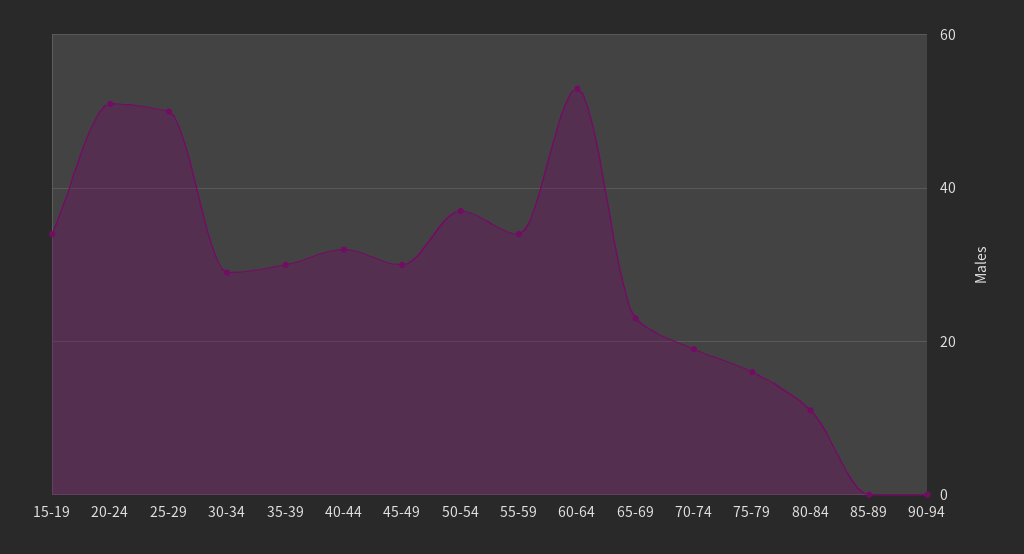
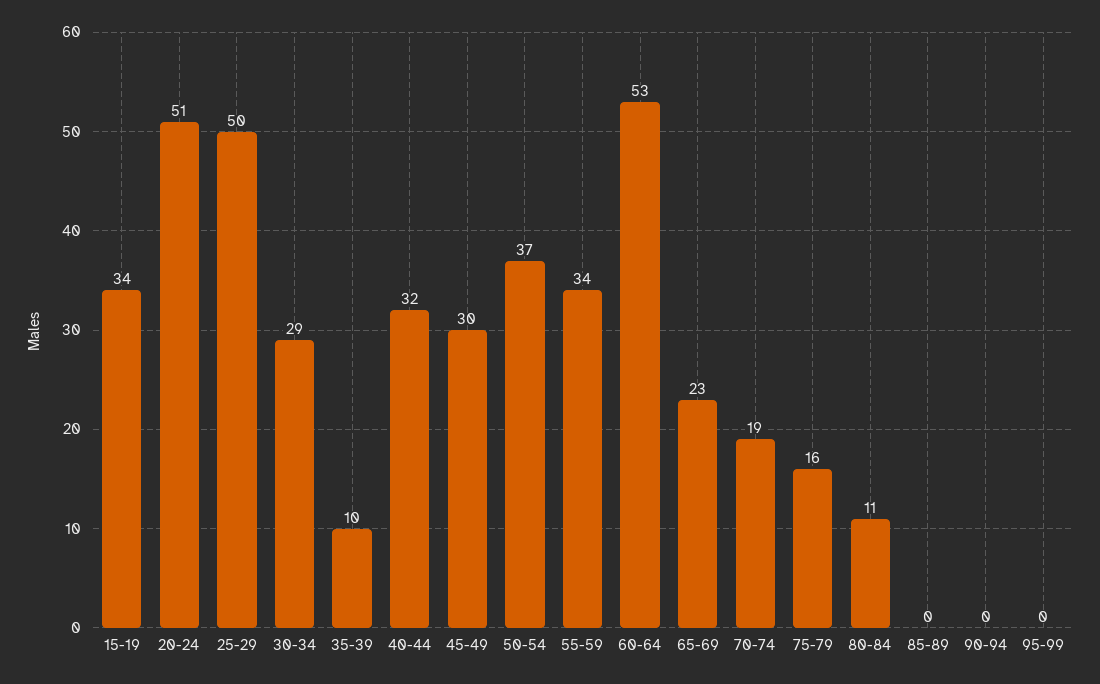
35-39: 30 -> 10
95-99: none -> 0

